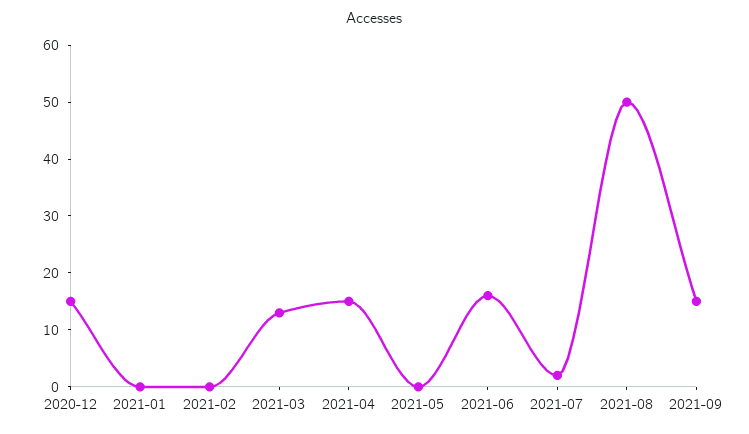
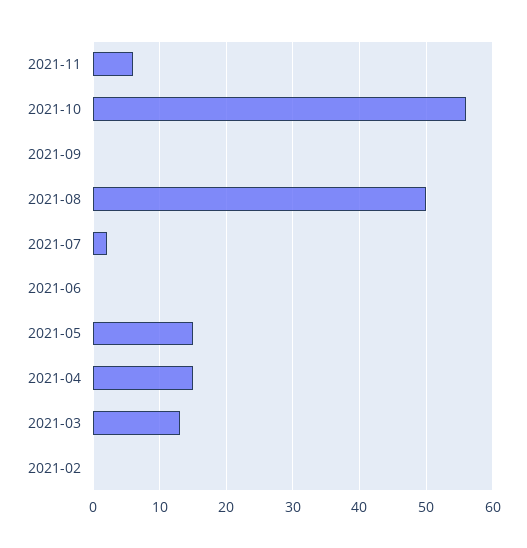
2020-12: 15 -> none
2021-01: 0 -> none
2021-05: 0 -> 15
2021-06: 15 -> 0
2021-09: 15 -> 0
2021-11: none -> 6
2021-10: none -> 56

